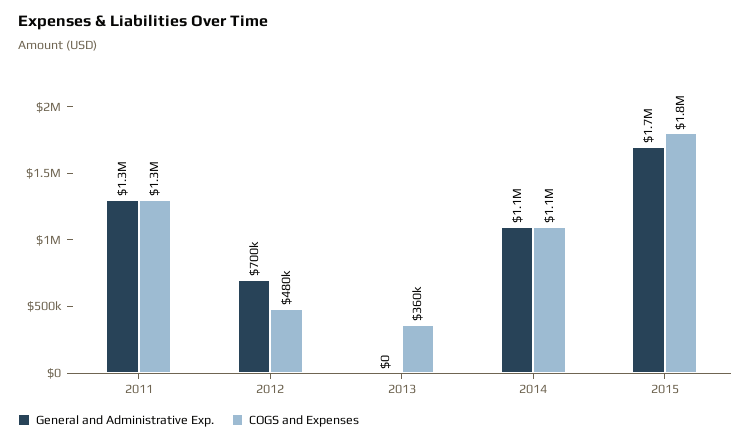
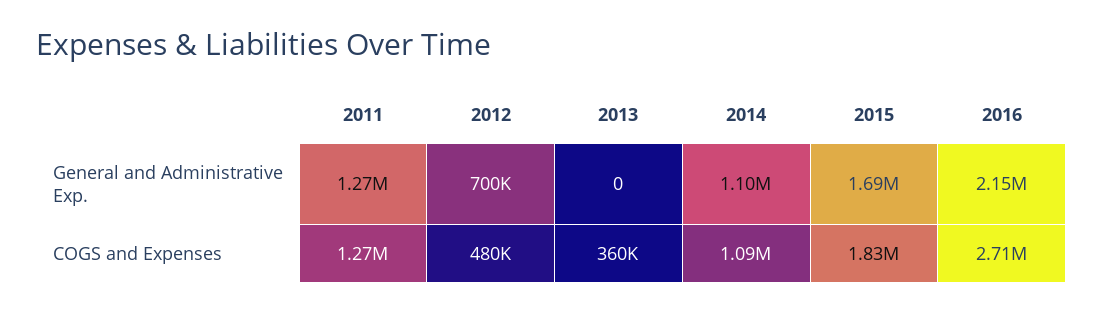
General and Administrative Exp., 2016: none -> 2150000
COGS and Expenses, 2016: none -> 2710000

